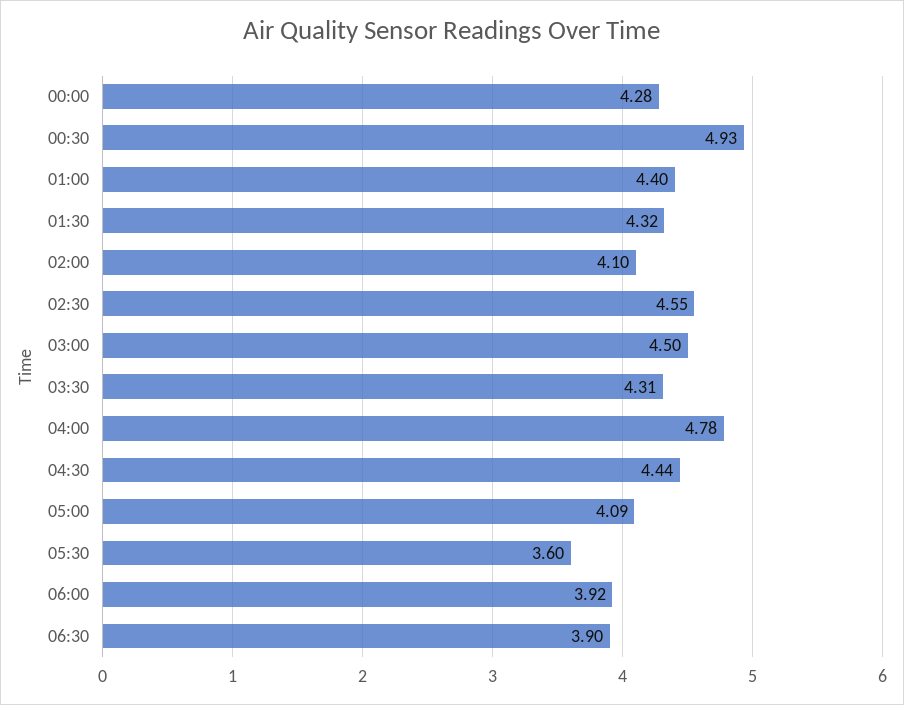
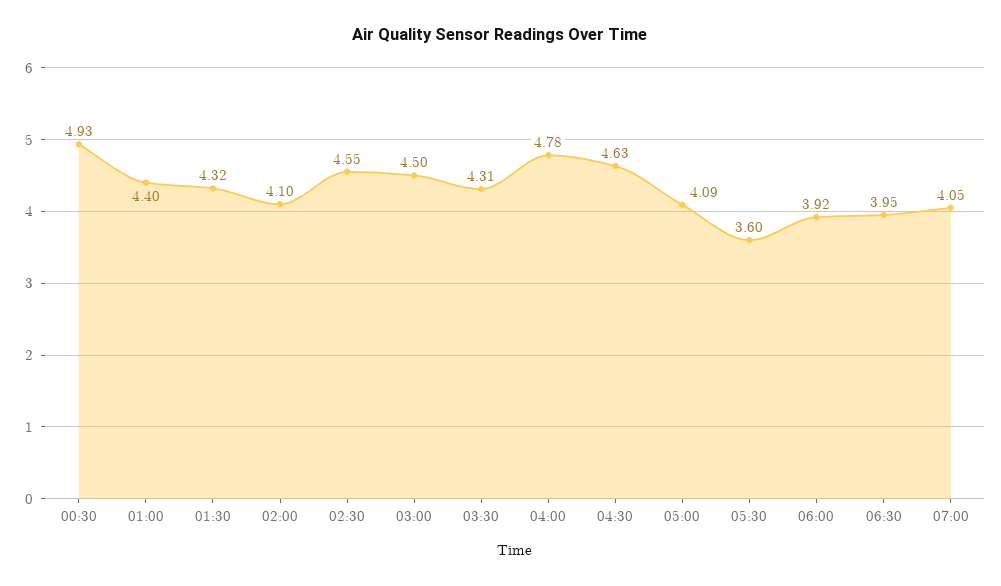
00:00: 4.28 -> none
04:30: 4.44 -> 4.63
06:30: 3.9 -> 3.95
07:00: none -> 4.05

